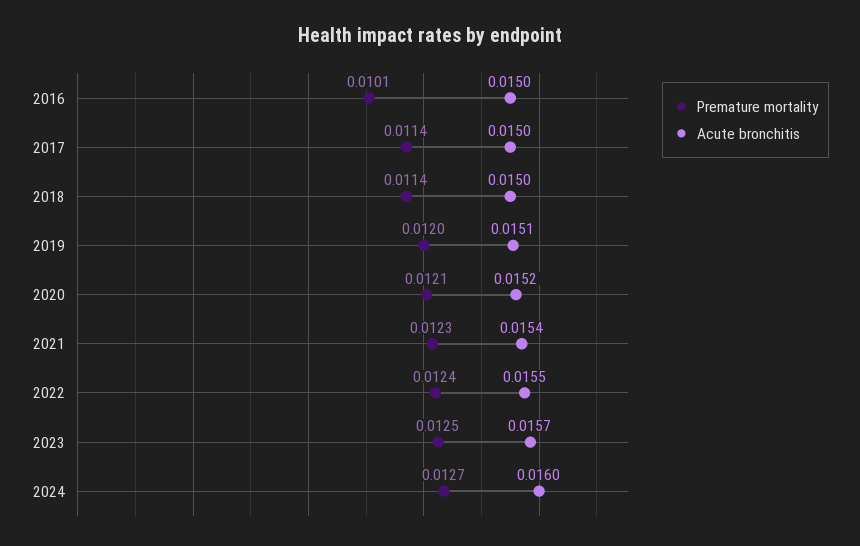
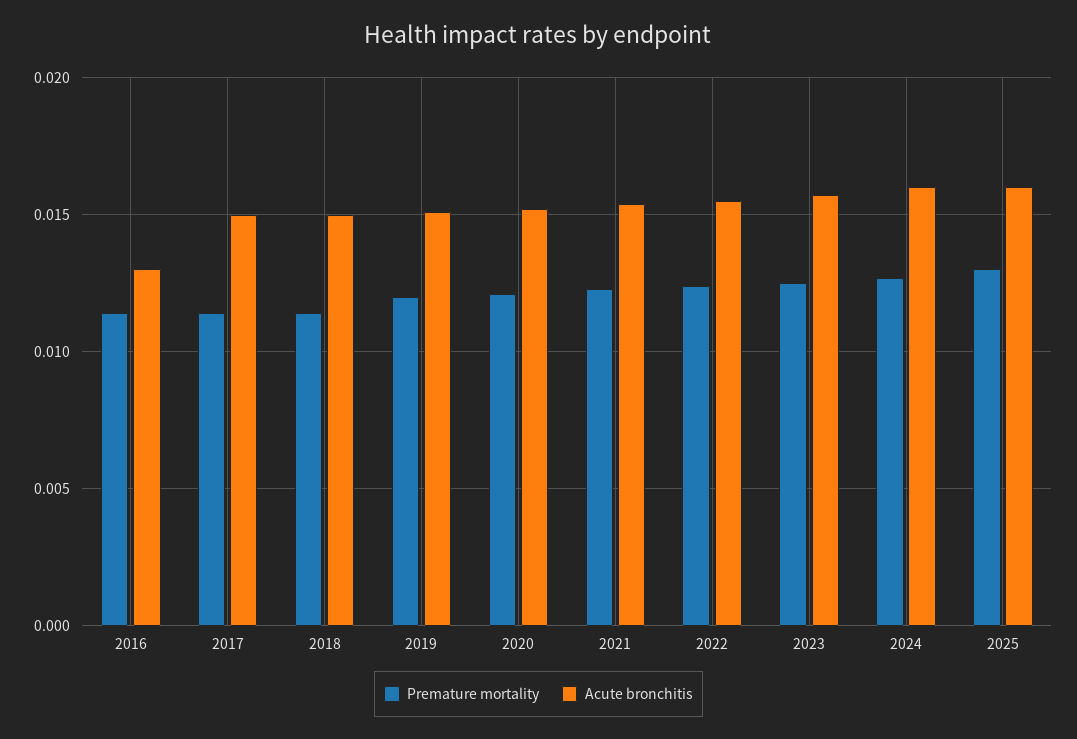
Premature mortality, 2016: 0.0101 -> 0.0115
Acute bronchitis, 2016: 0.015 -> 0.013
Premature mortality, 2025: none -> 0.013
Acute bronchitis, 2025: none -> 0.016

